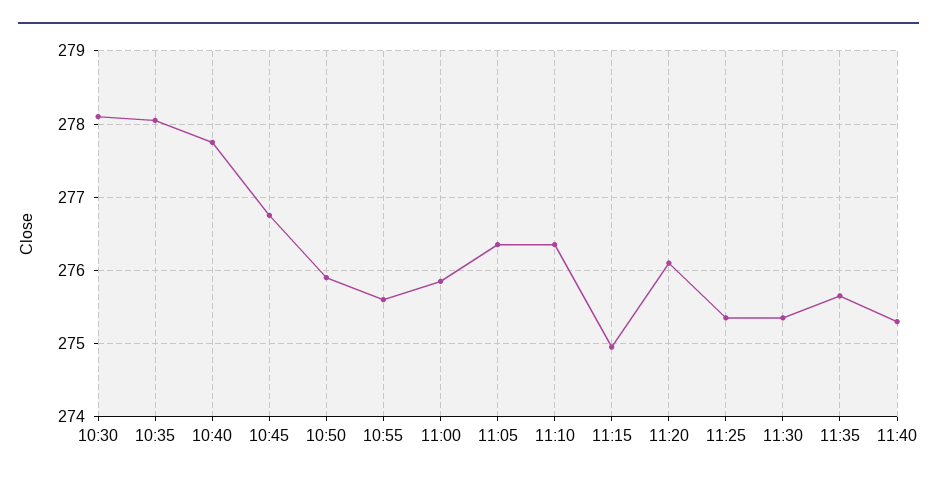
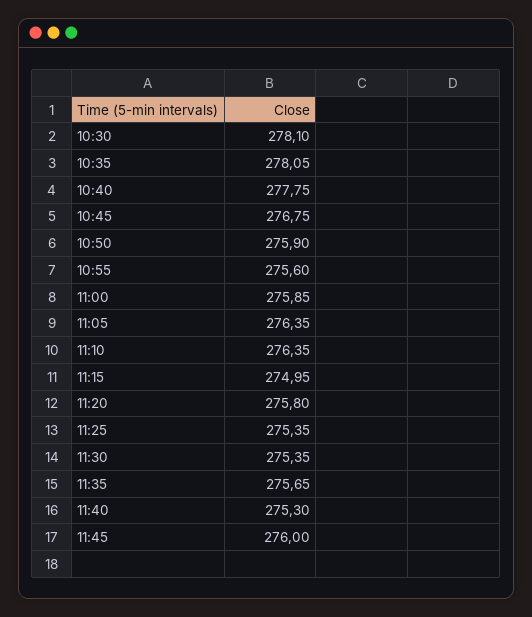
11:20: 276.1 -> 275.8
11:45: none -> 276

